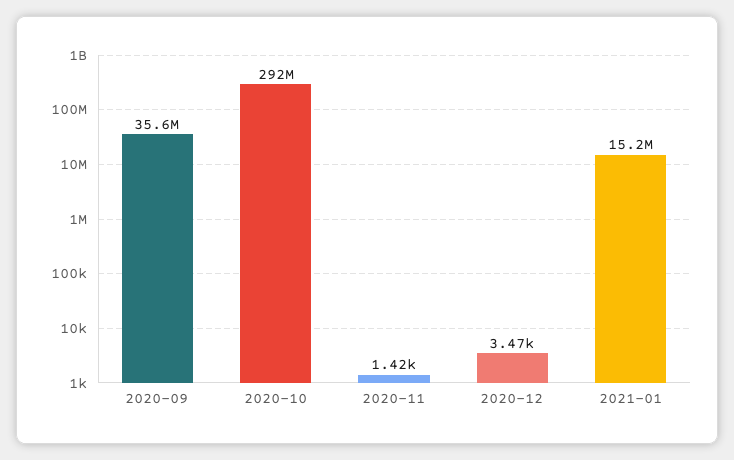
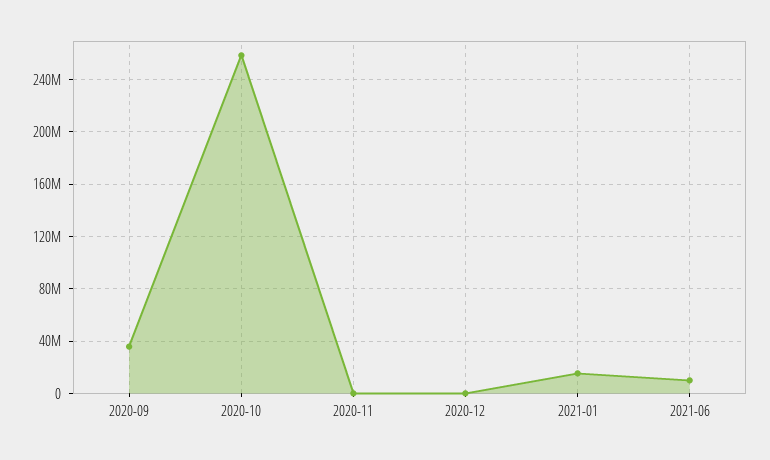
2020-10: 292000000 -> 260000000
2021-06: none -> 10000000

